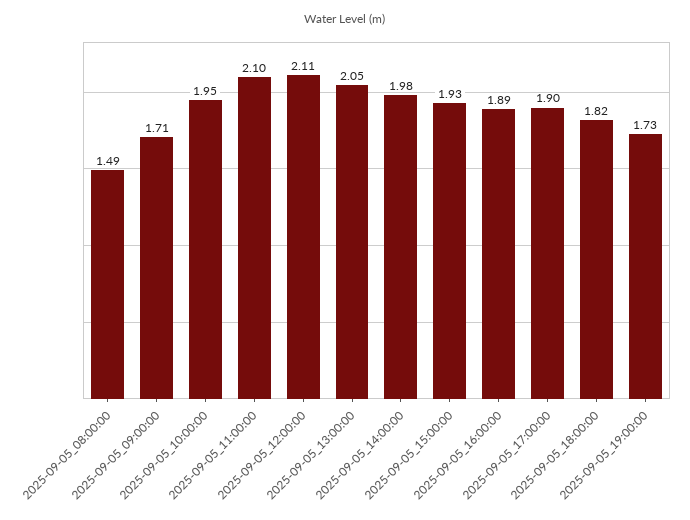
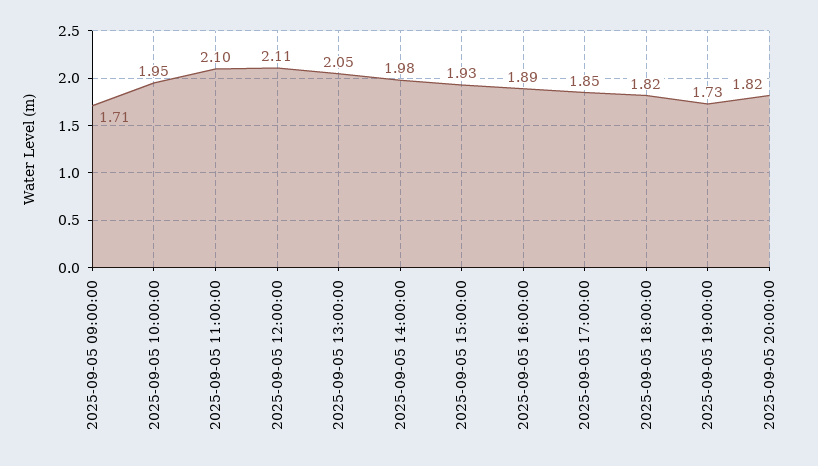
2025-09-05_08:00:00: 1.49 -> none
2025-09-05_17:00:00: 1.9 -> 1.85
2025-09-05 20:00:00: none -> 1.82

